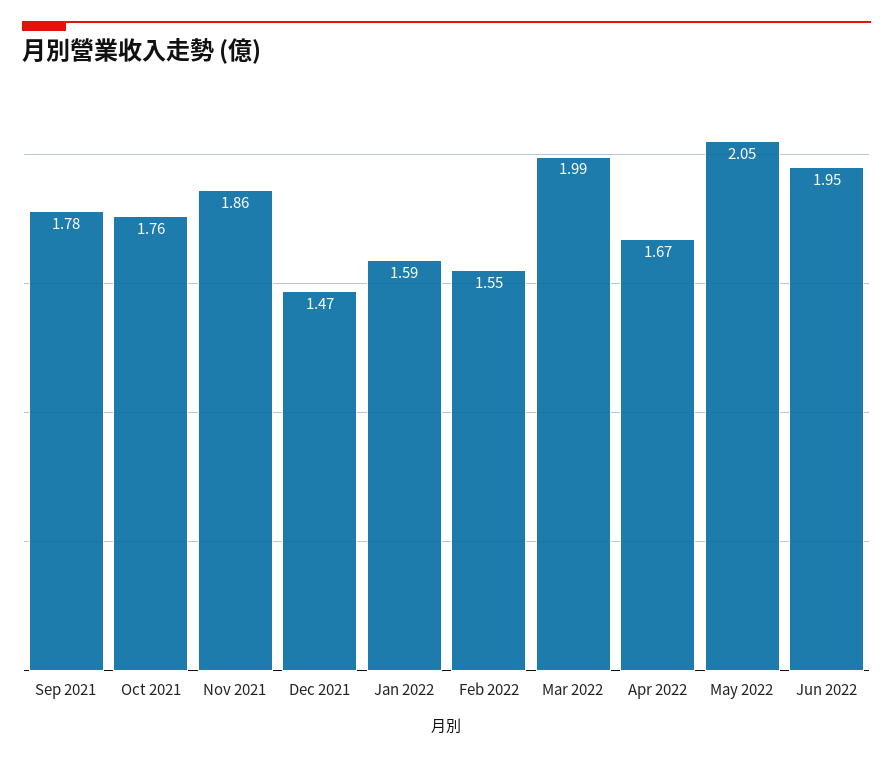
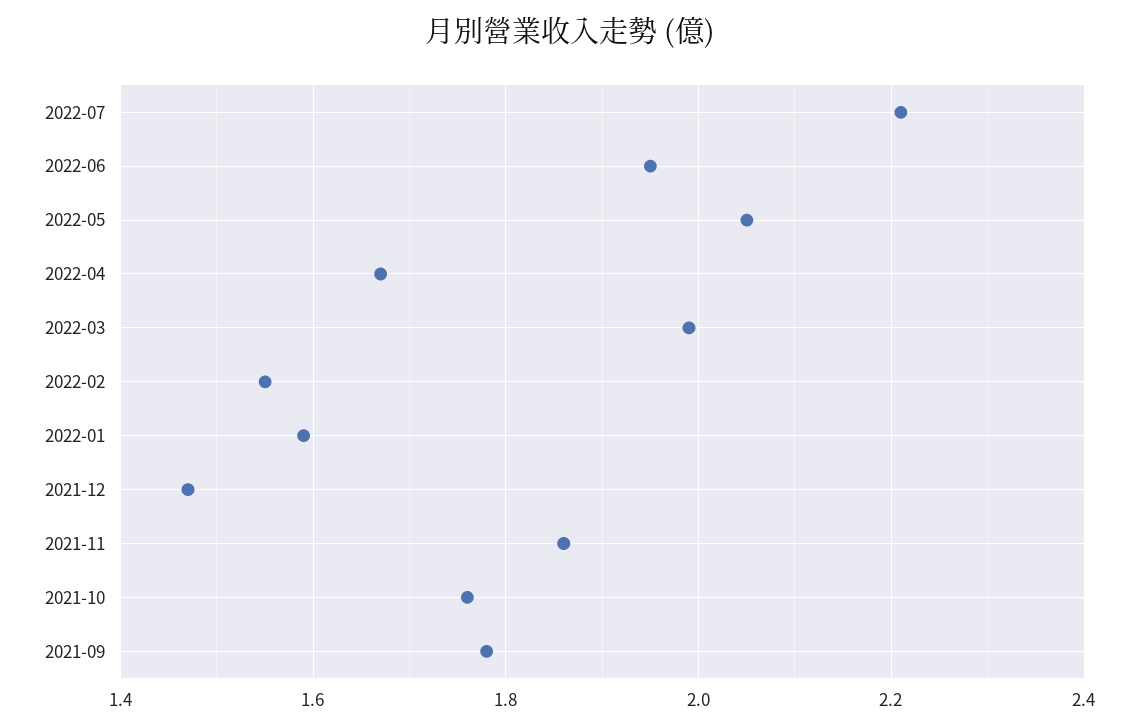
2022-07: none -> 2.2

